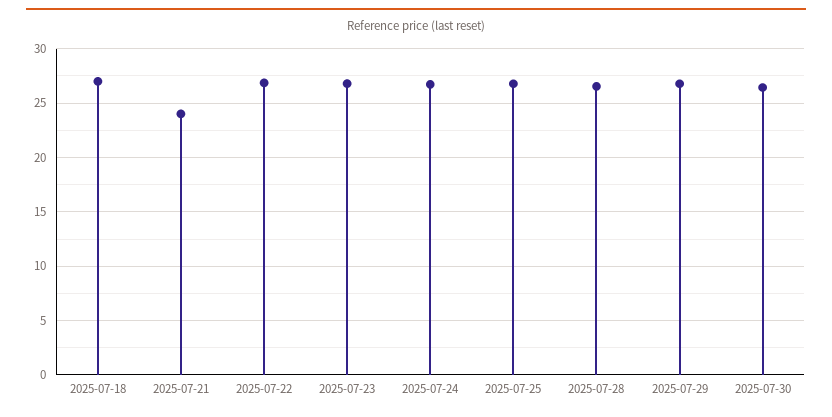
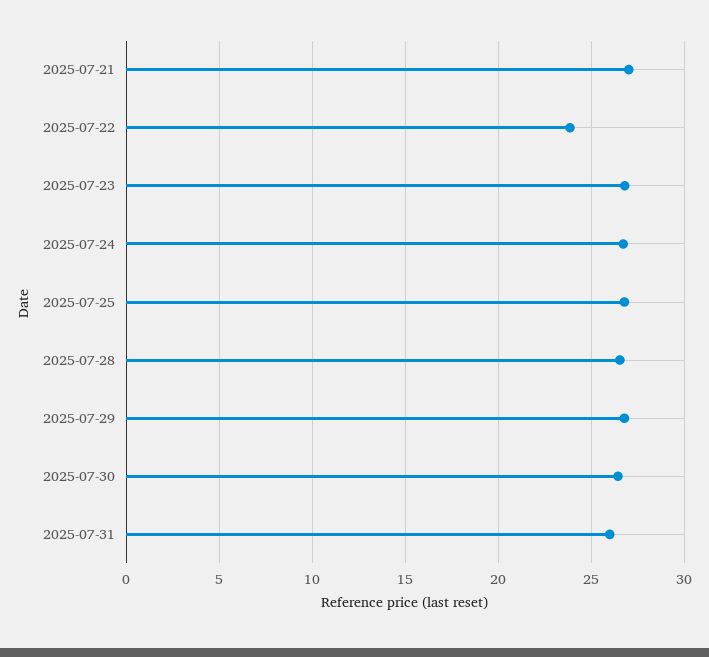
2025-07-18: 27 -> none
2025-07-21: 24 -> 27
2025-07-22: 27 -> 24
2025-07-31: none -> 26

